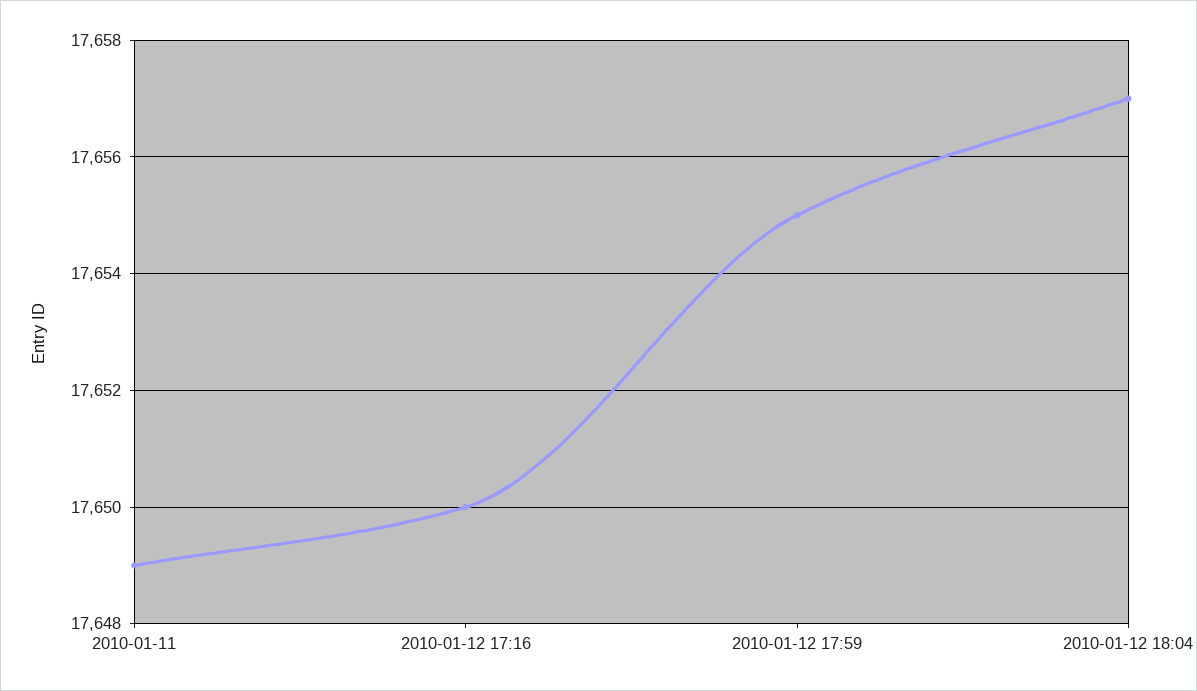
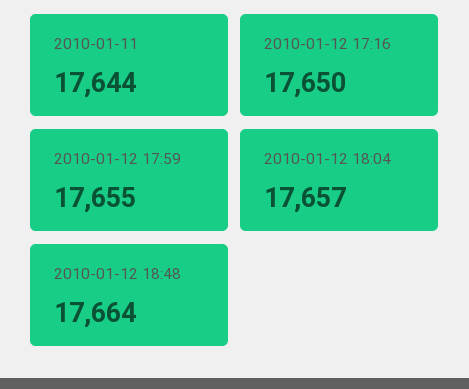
2010-01-11: 17649 -> 17644
2010-01-12 18:48: none -> 17664

